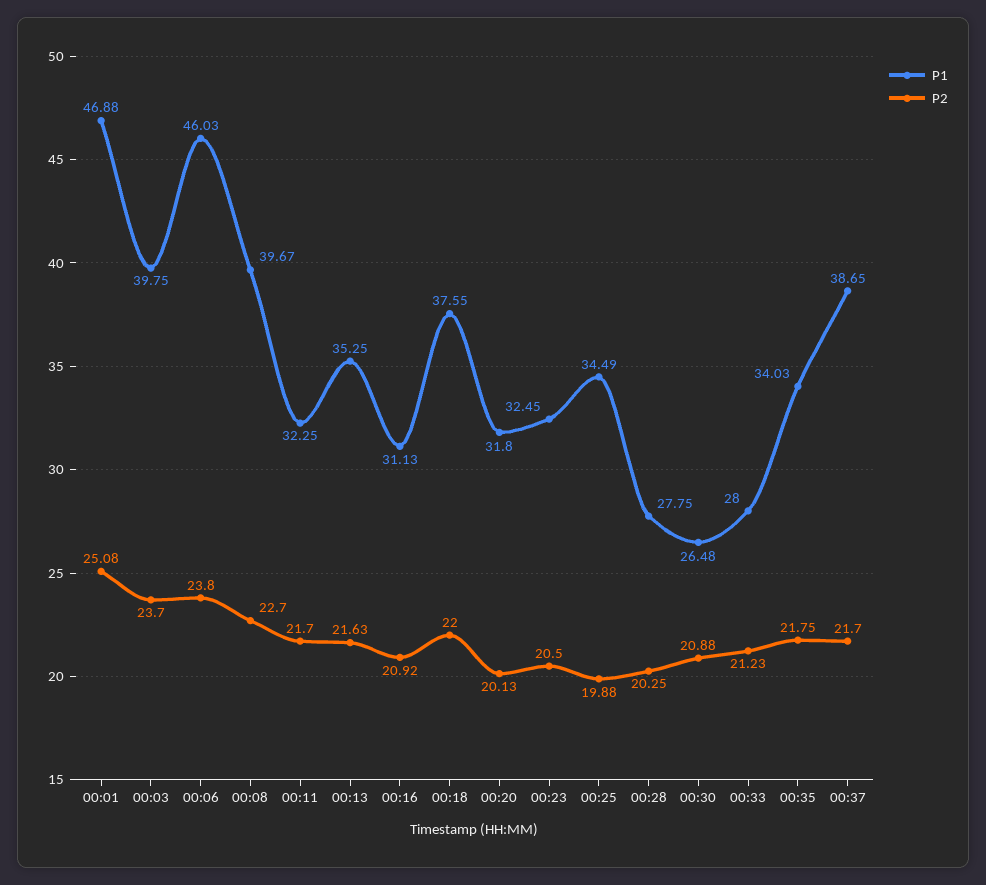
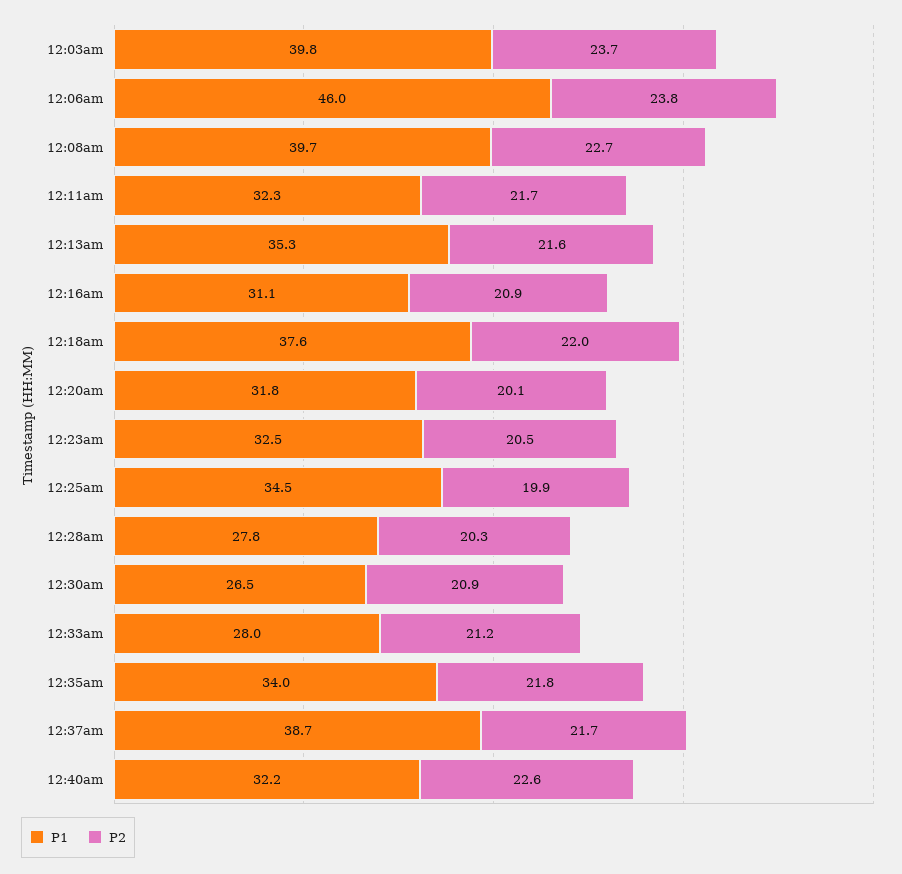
P1, 00:01: 46.88 -> none
P2, 00:01: 25.08 -> none
P1, 12:40am: none -> 32.2
P2, 12:40am: none -> 22.6

